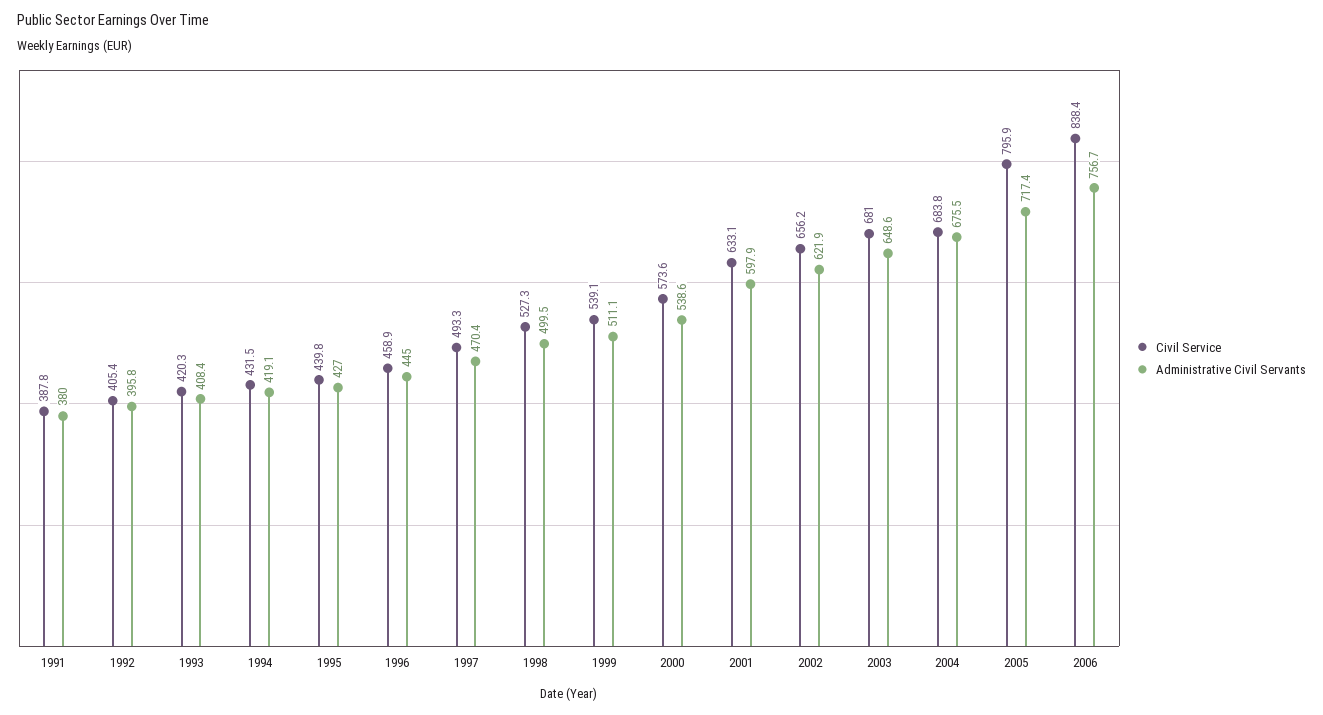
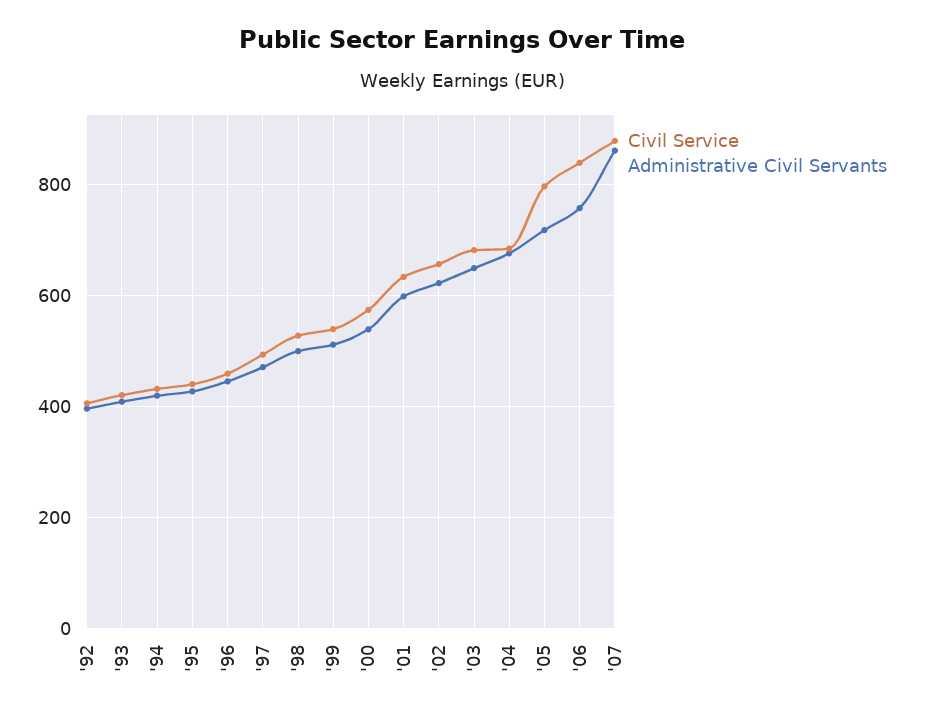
Civil Service, 1991: 387.8 -> none
Administrative Civil Servants, 1991: 380 -> none
Civil Service, '07: none -> 880
Administrative Civil Servants, '07: none -> 860

